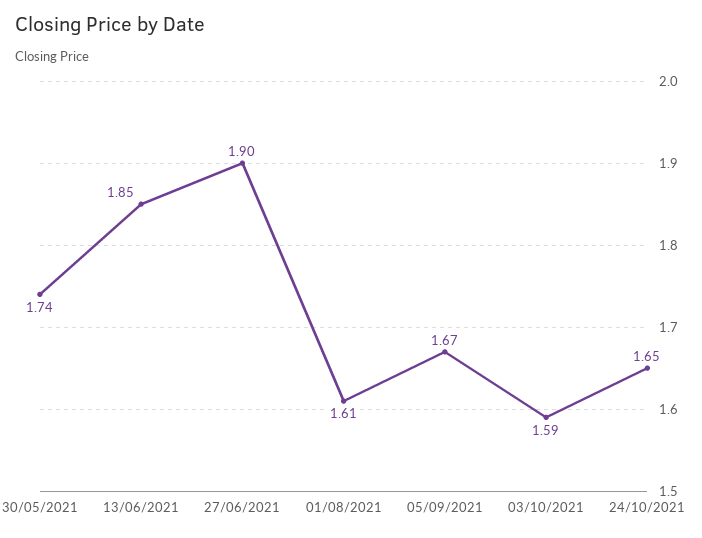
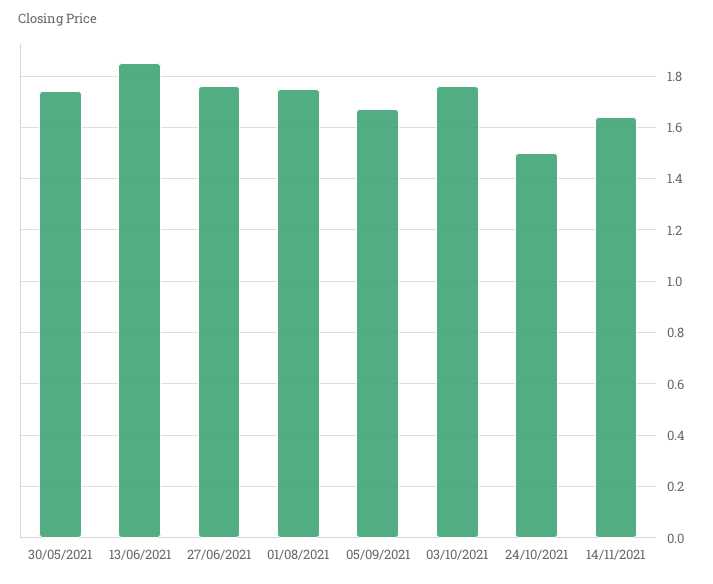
27/06/2021: 1.9 -> 1.75
01/08/2021: 1.61 -> 1.75
03/10/2021: 1.59 -> 1.75
24/10/2021: 1.65 -> 1.5
14/11/2021: none -> 1.65

